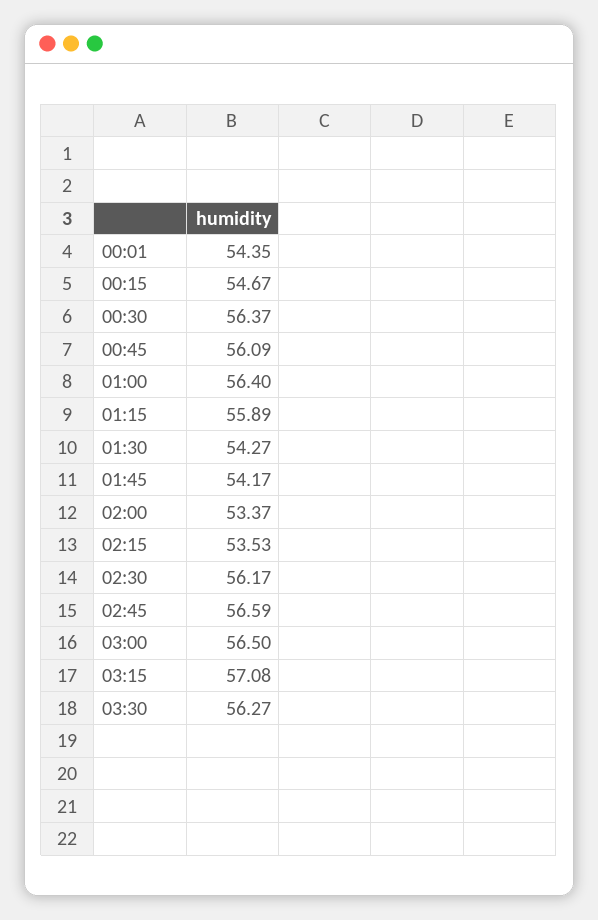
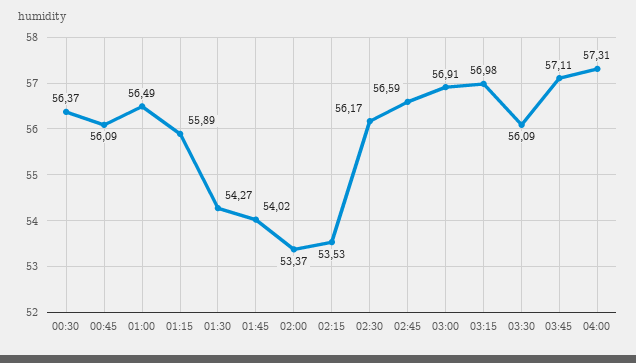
00:01: 54.35 -> none
00:15: 54.67 -> none
01:00: 56.4 -> 56.49
01:45: 54.17 -> 54.02
03:00: 56.5 -> 56.91
03:15: 57.08 -> 56.98
03:30: 56.27 -> 56.09
03:45: none -> 57.11
04:00: none -> 57.31

